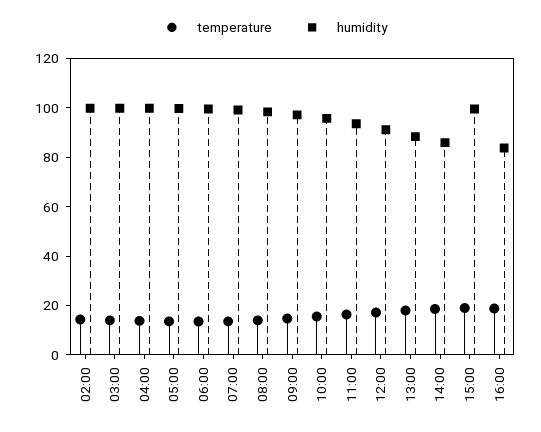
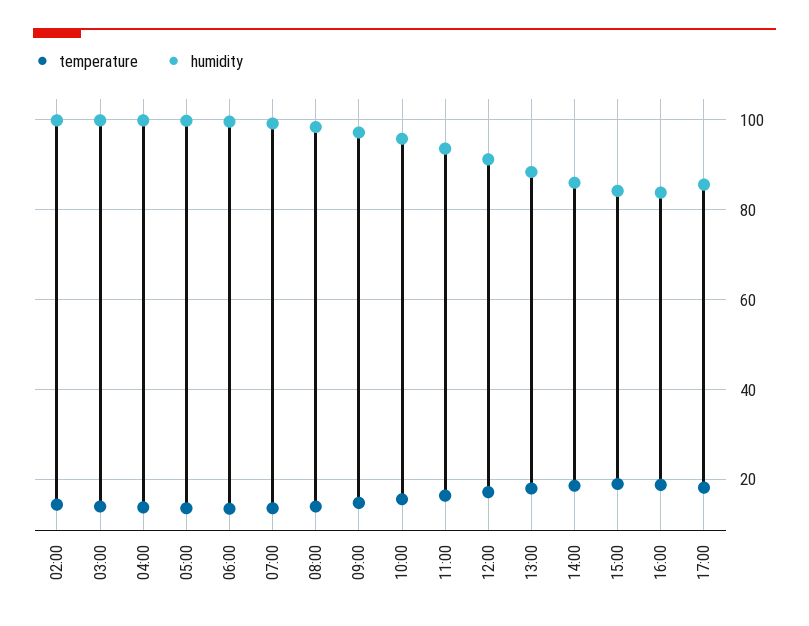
humidity, 15:00: 100 -> 84
temperature, 17:00: none -> 18
humidity, 17:00: none -> 86

